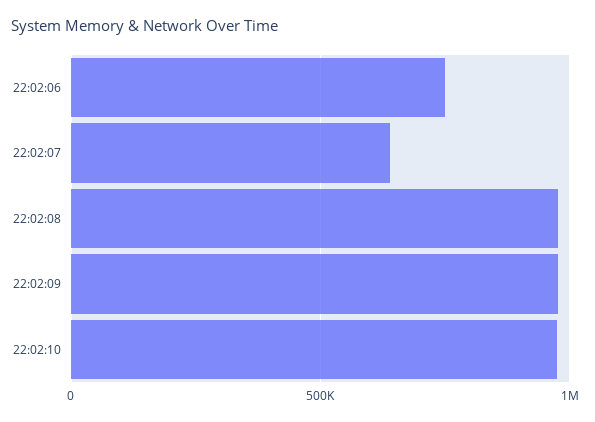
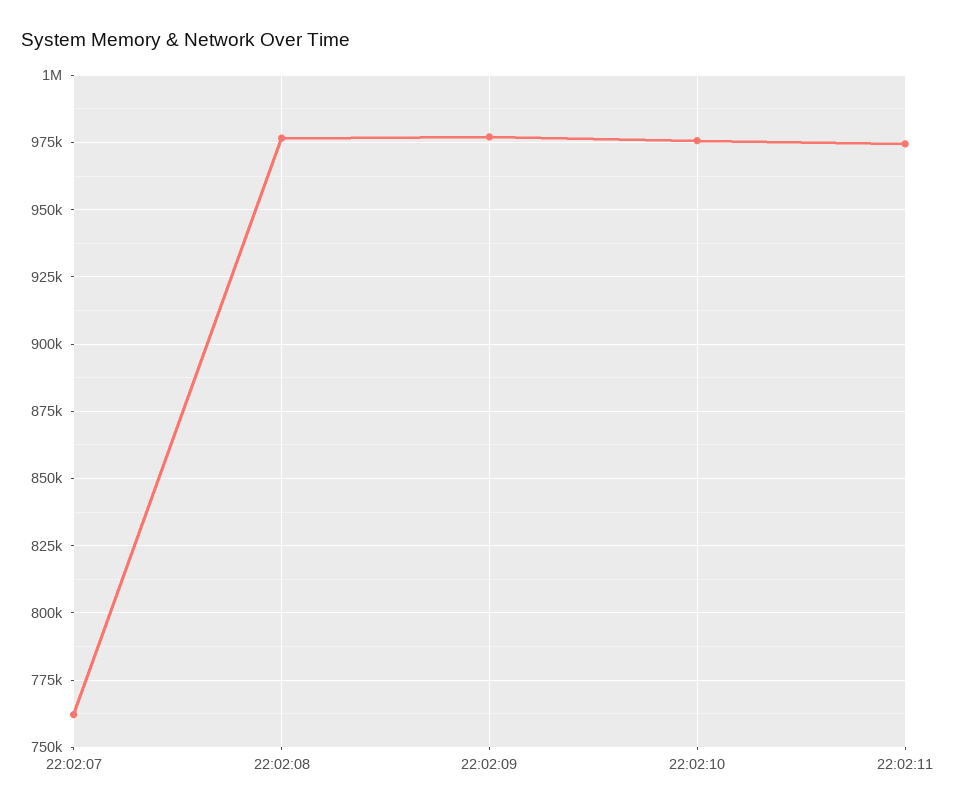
22:02:06: 750000 -> none
22:02:07: 650000 -> 762500
22:02:11: none -> 975000

